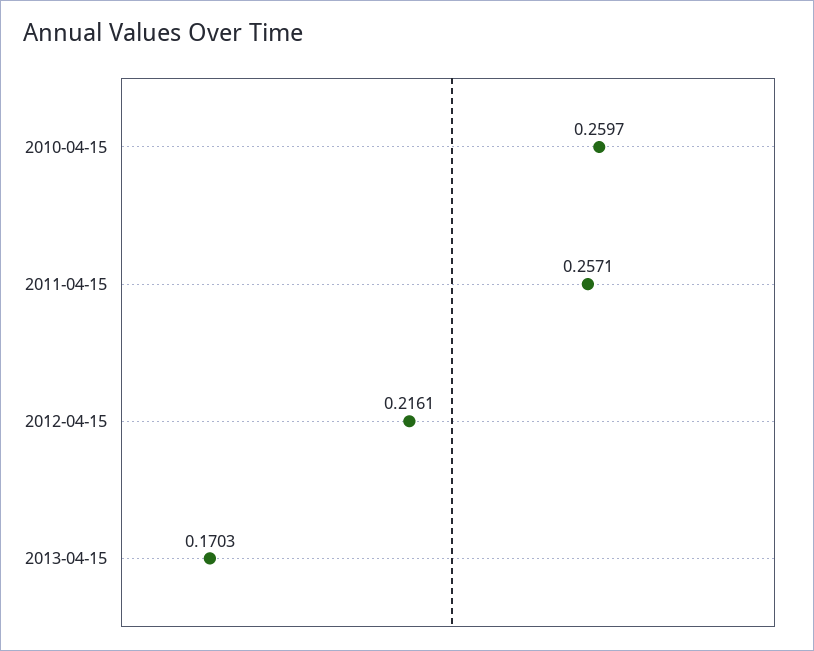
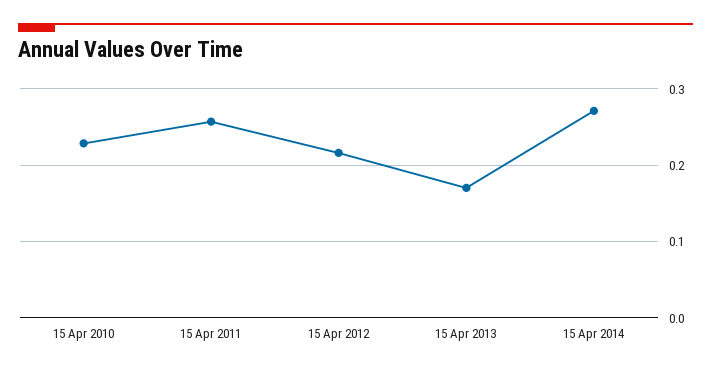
2010-04-15: 0.2597 -> 0.23
15 Apr 2014: none -> 0.27

